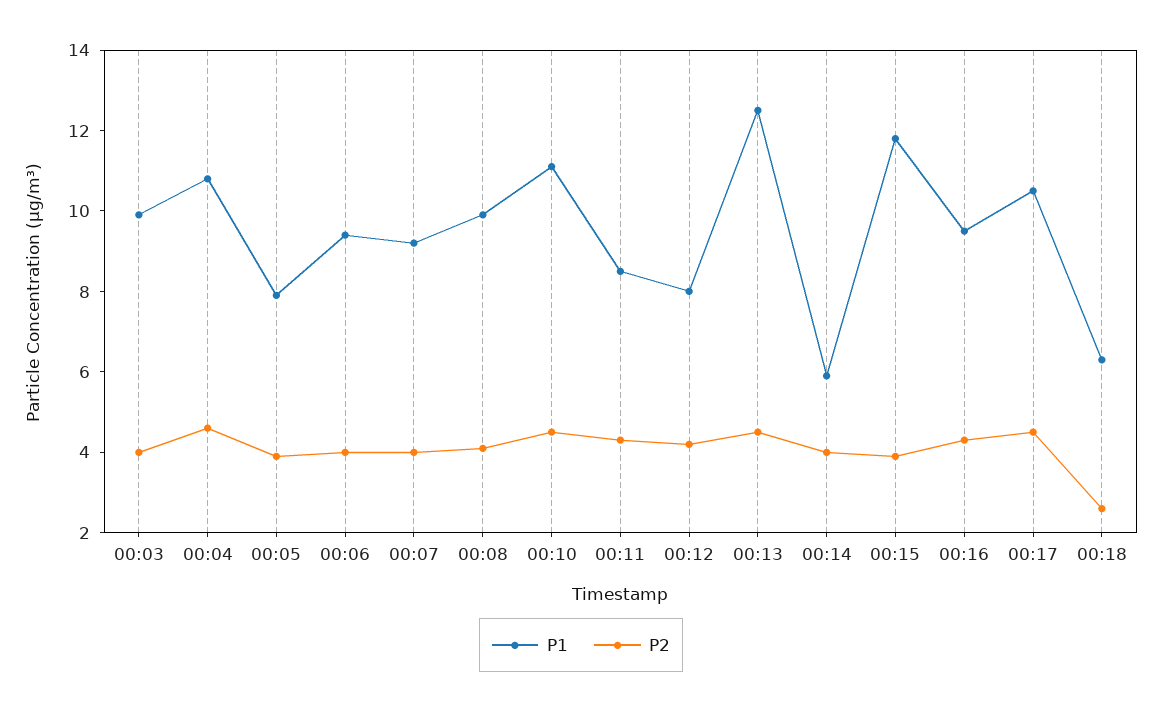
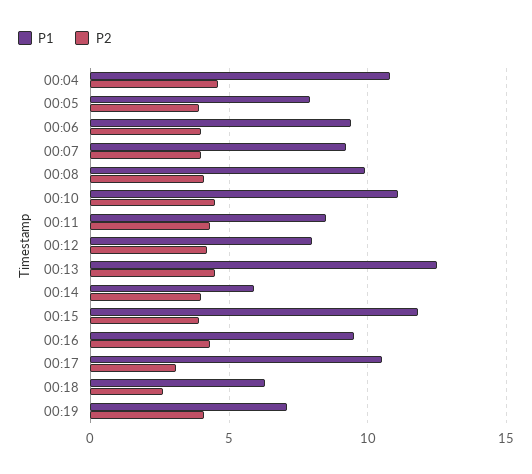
P1, 00:03: 10 -> none
P2, 00:03: 4 -> none
P2, 00:17: 4.5 -> 3
P1, 00:19: none -> 7
P2, 00:19: none -> 4

